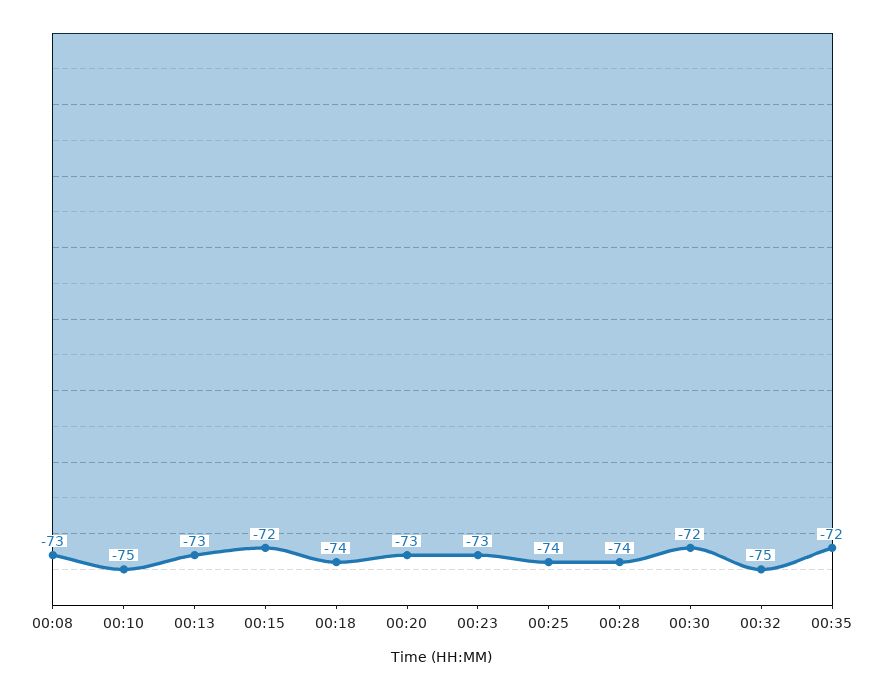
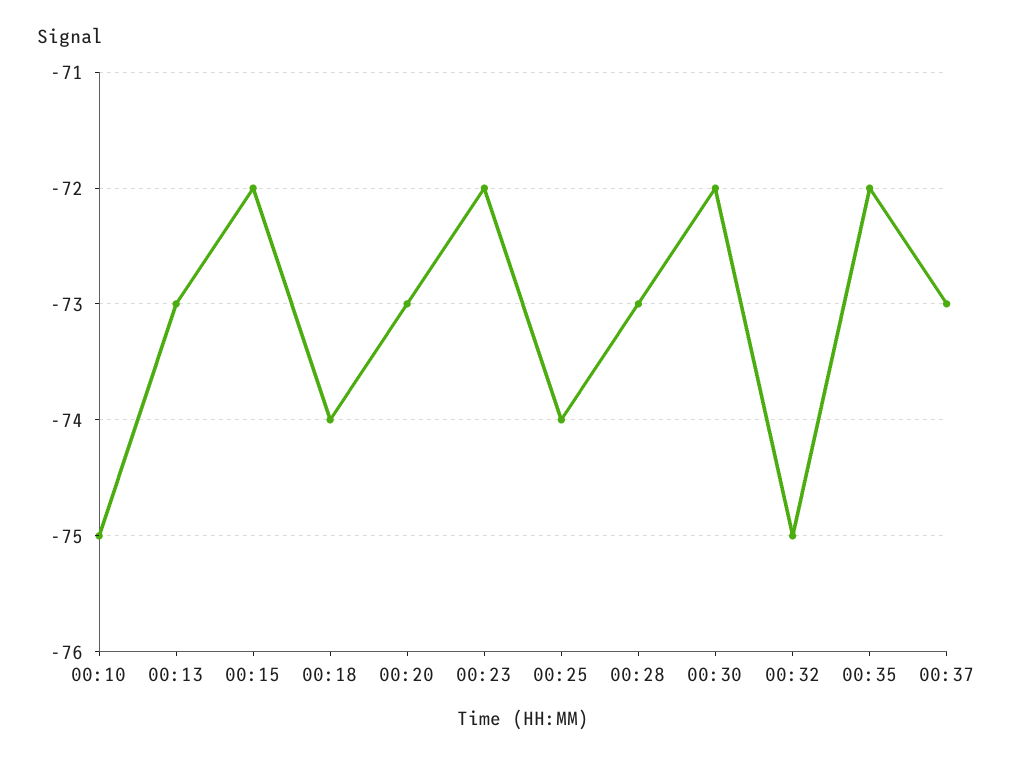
00:08: -73 -> none
00:23: -73 -> -72
00:28: -74 -> -73
00:37: none -> -73

